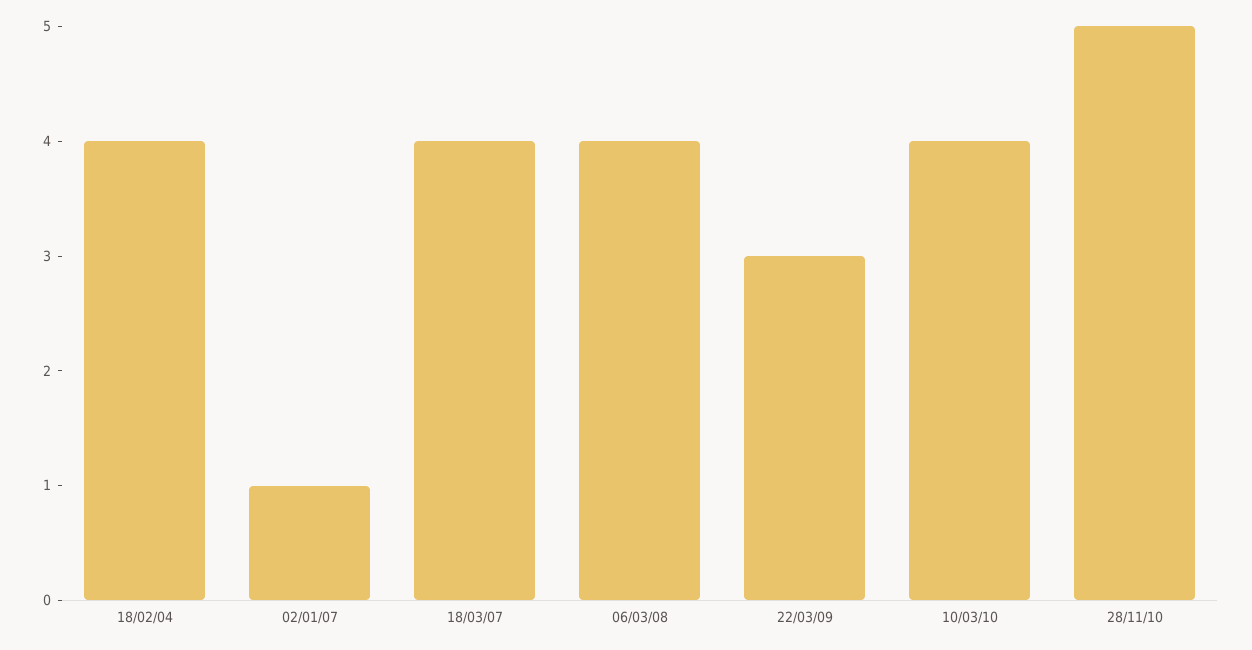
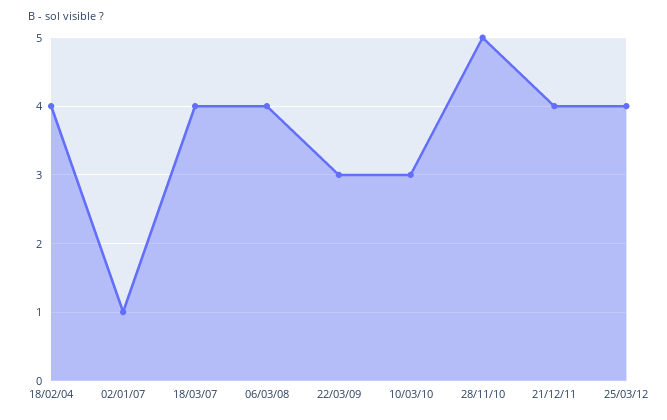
10/03/10: 4 -> 3
21/12/11: none -> 4
25/03/12: none -> 4

